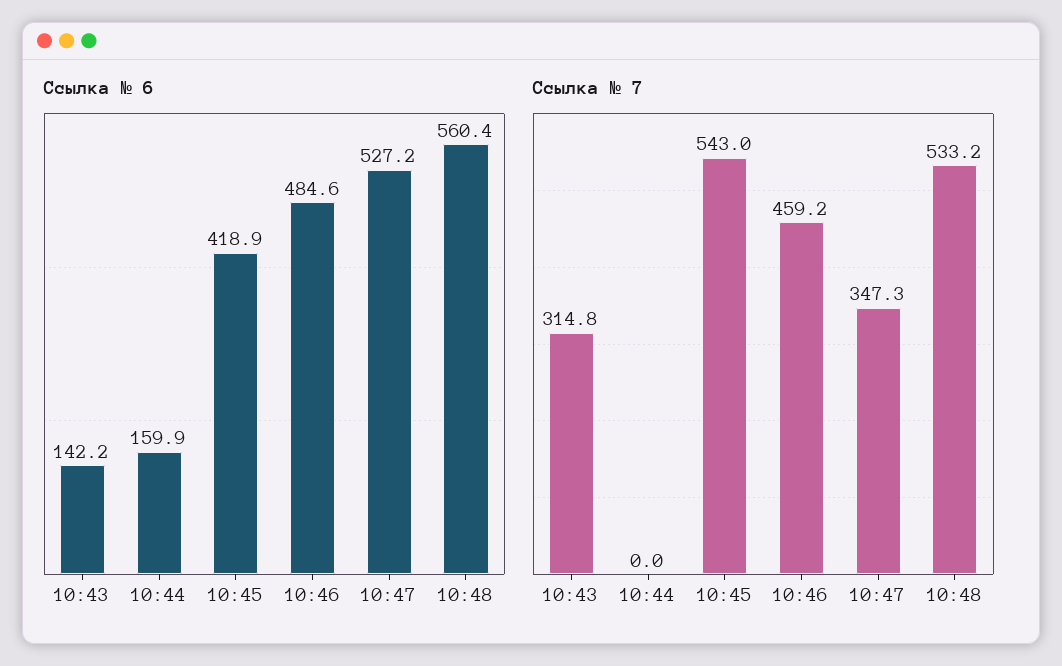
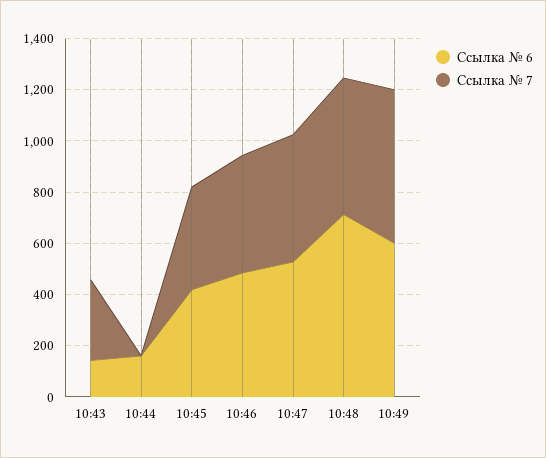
Ссылка № 6, 10:48: 560.4 -> 700
Ссылка № 7, 10:45: 543 -> 400
Ссылка № 7, 10:47: 347.3 -> 500
Ссылка № 6, 10:49: none -> 600
Ссылка № 7, 10:49: none -> 600

